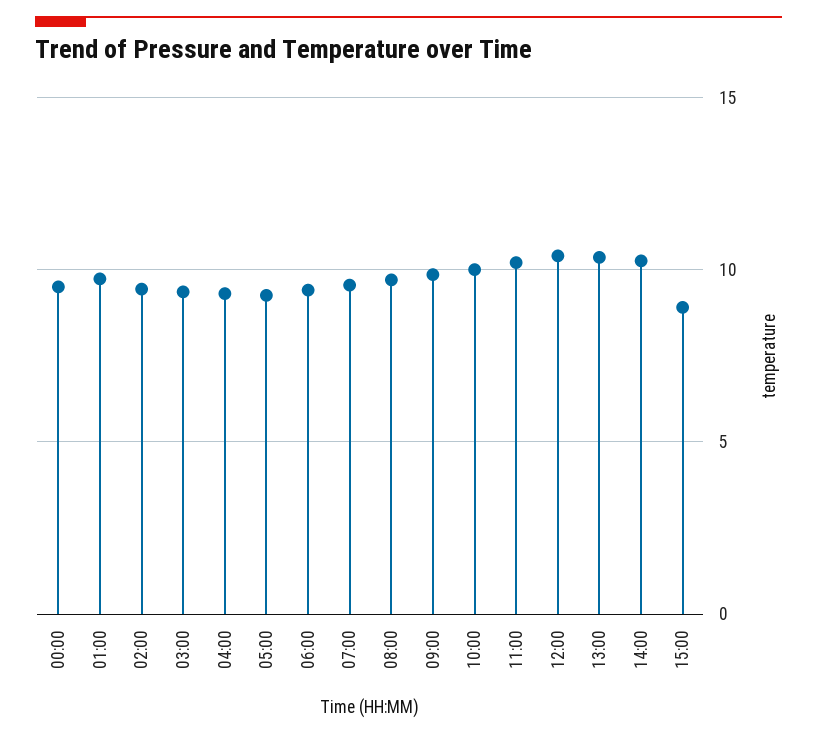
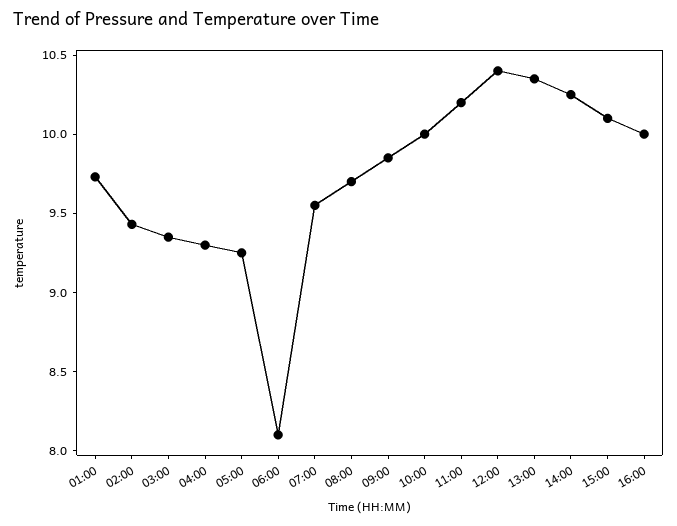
00:00: 9.5 -> none
06:00: 9.5 -> 8.1
15:00: 9 -> 10.1
16:00: none -> 10

